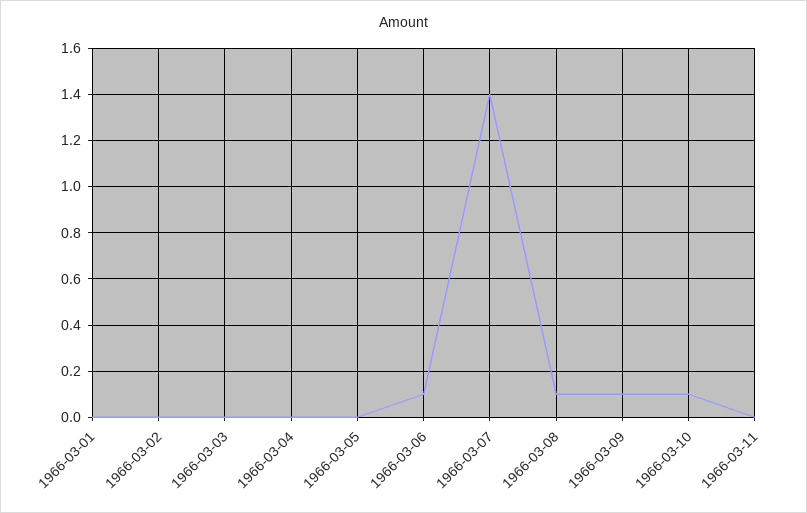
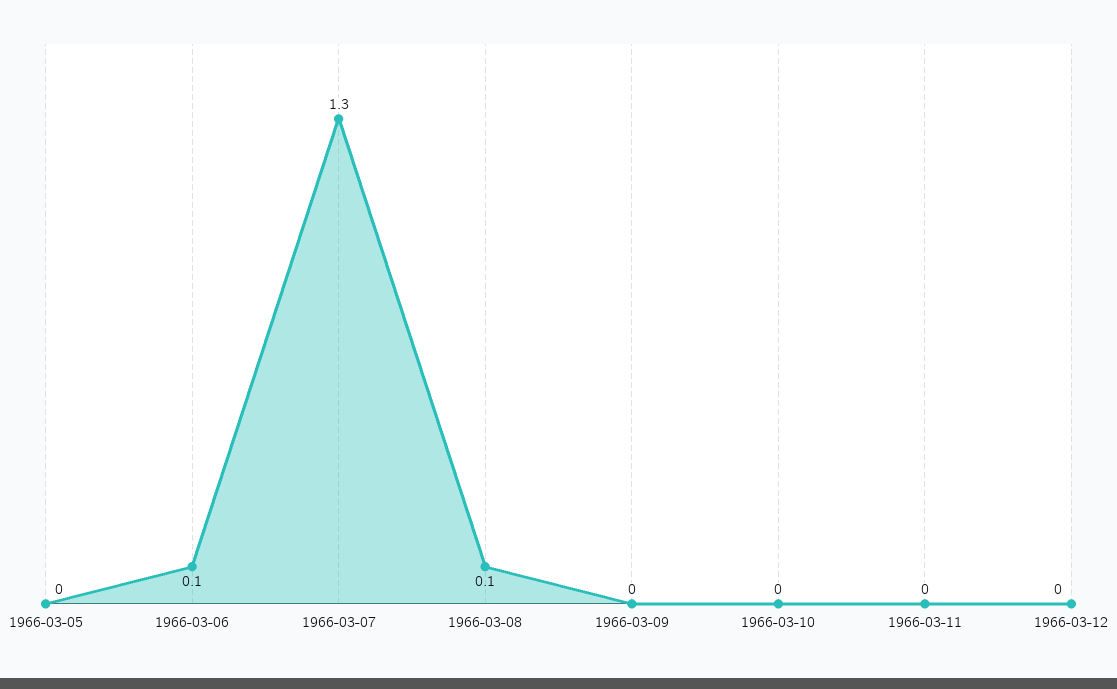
1966-03-01: 0 -> none
1966-03-02: 0 -> none
1966-03-03: 0 -> none
1966-03-04: 0 -> none
1966-03-07: 1.4 -> 1.3
1966-03-09: 0.1 -> 0
1966-03-10: 0.1 -> 0
1966-03-12: none -> 0

